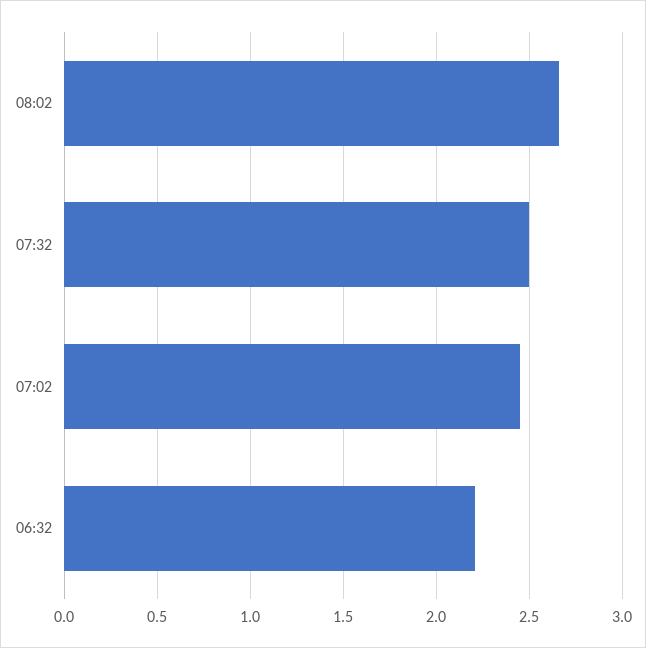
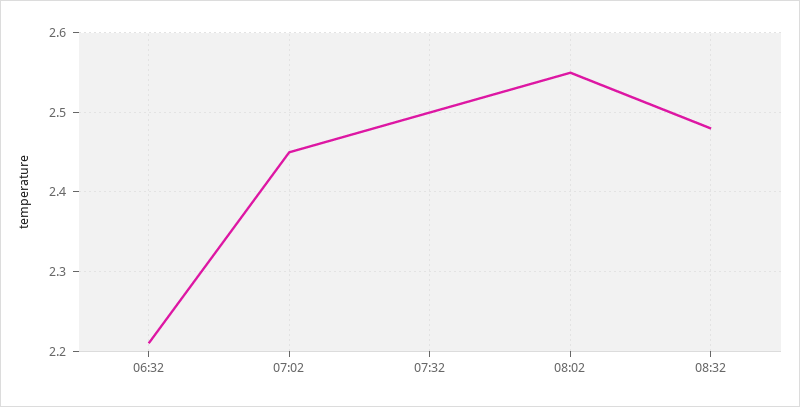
08:02: 2.65 -> 2.55
08:32: none -> 2.48

